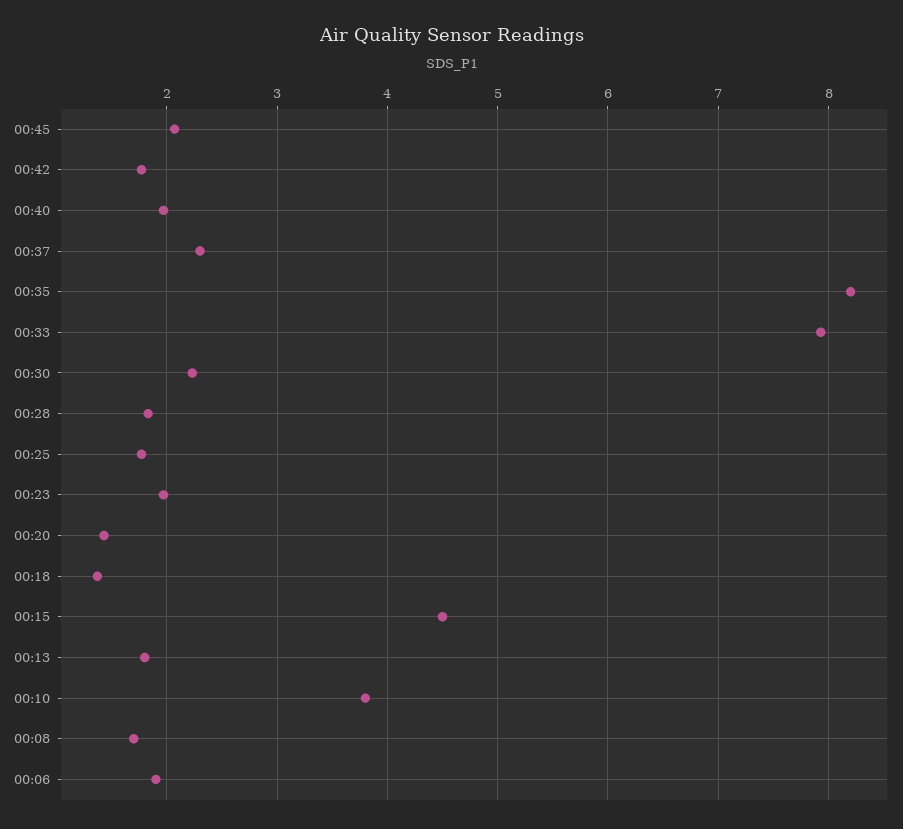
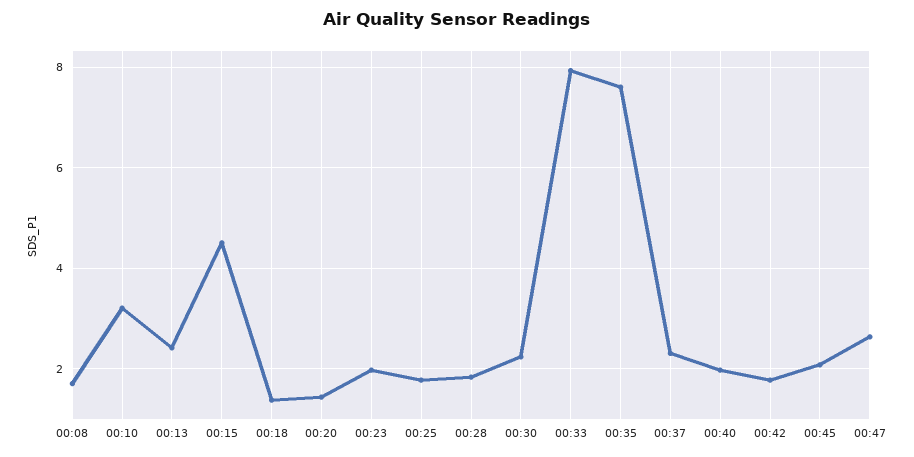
00:35: 8.2 -> 7.6
00:13: 1.8 -> 2.4
00:10: 3.8 -> 3.2
00:06: 1.9 -> none
00:47: none -> 2.6

